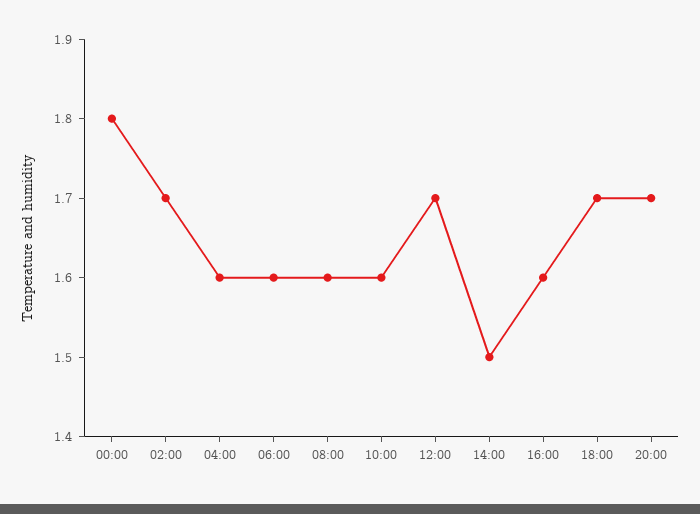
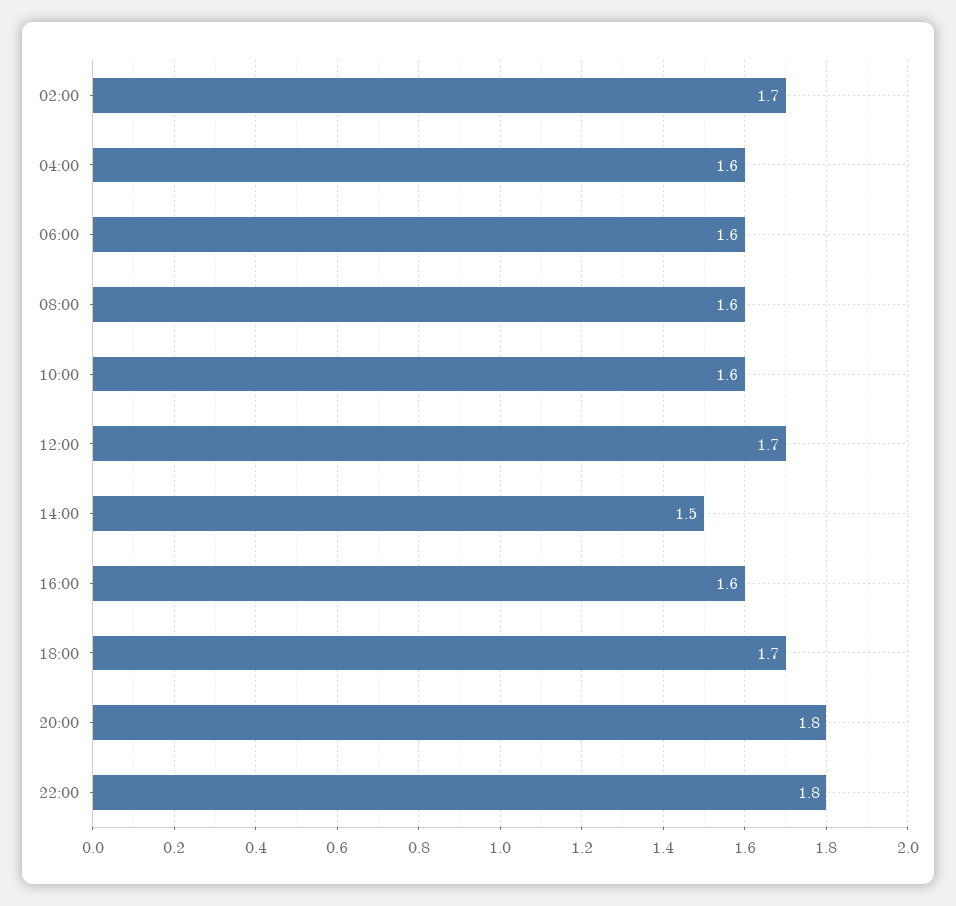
00:00: 1.8 -> none
20:00: 1.7 -> 1.8
22:00: none -> 1.8

